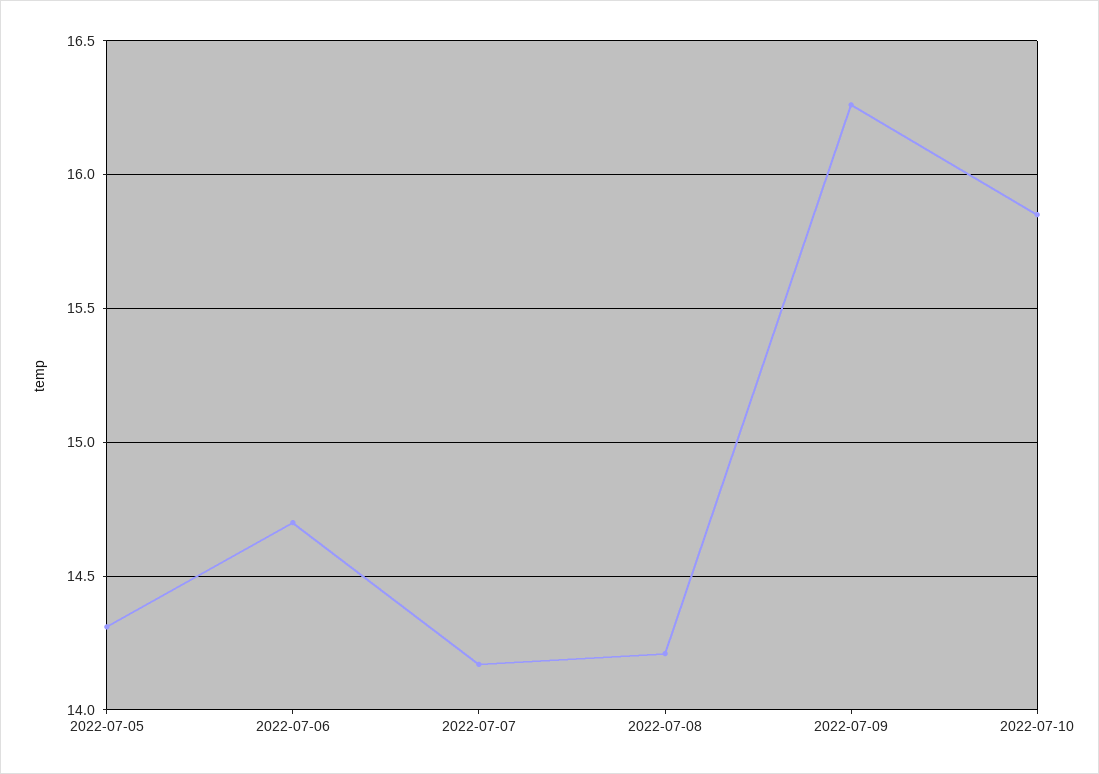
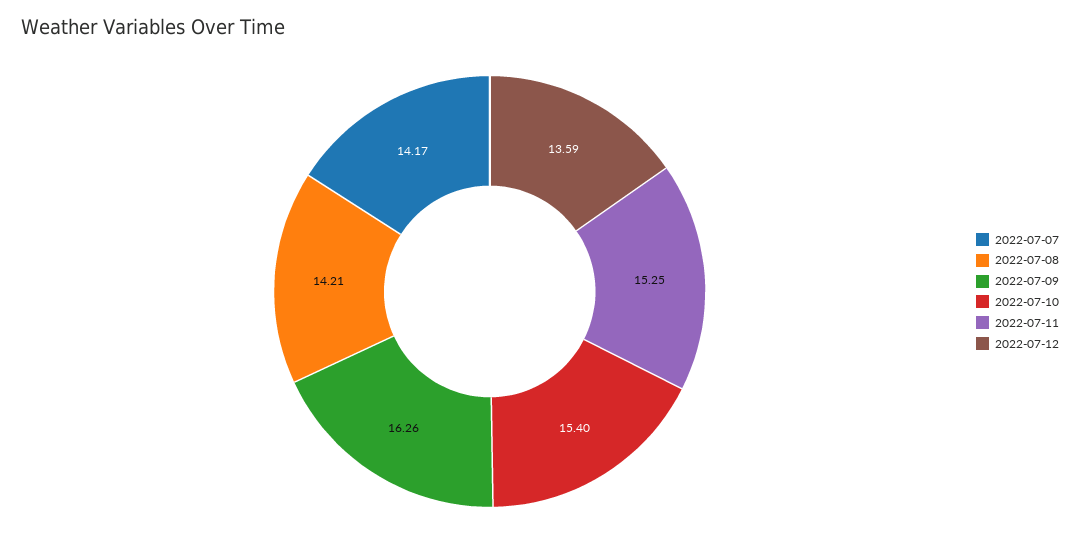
2022-07-05: 14.3 -> none
2022-07-06: 14.7 -> none
2022-07-10: 15.85 -> 15.4
2022-07-11: none -> 15.25
2022-07-12: none -> 13.59

